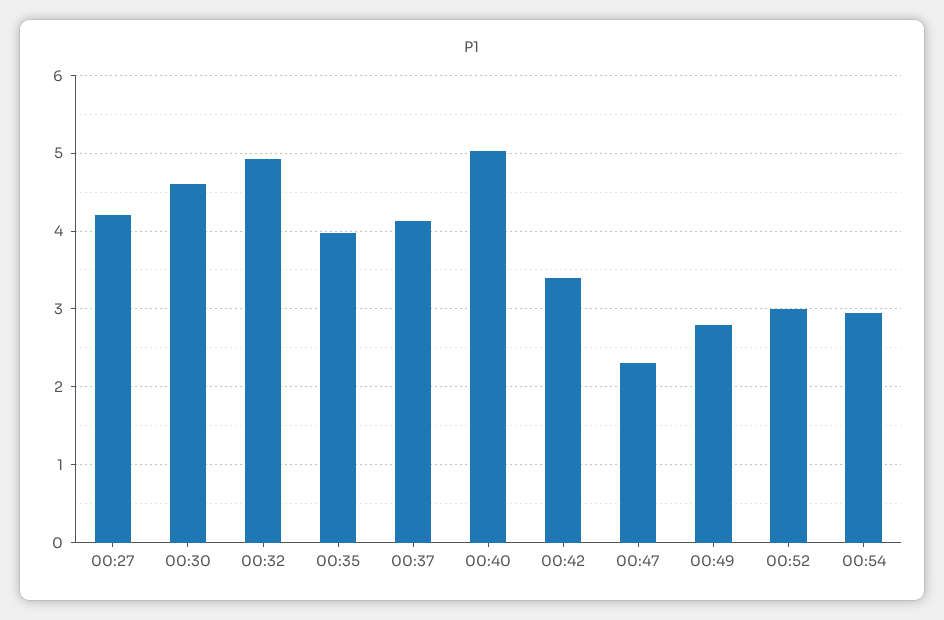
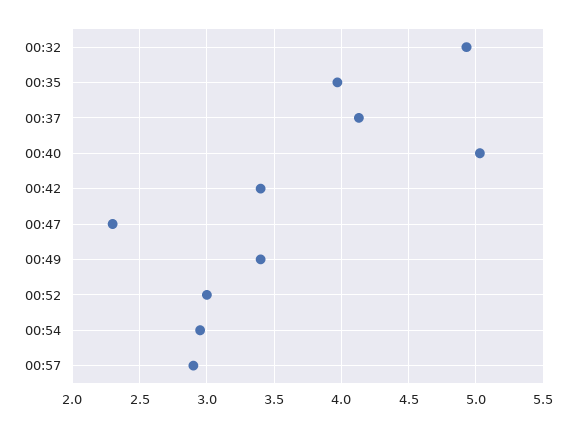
00:27: 4.2 -> none
00:30: 4.6 -> none
00:49: 2.8 -> 3.4
00:57: none -> 2.9

